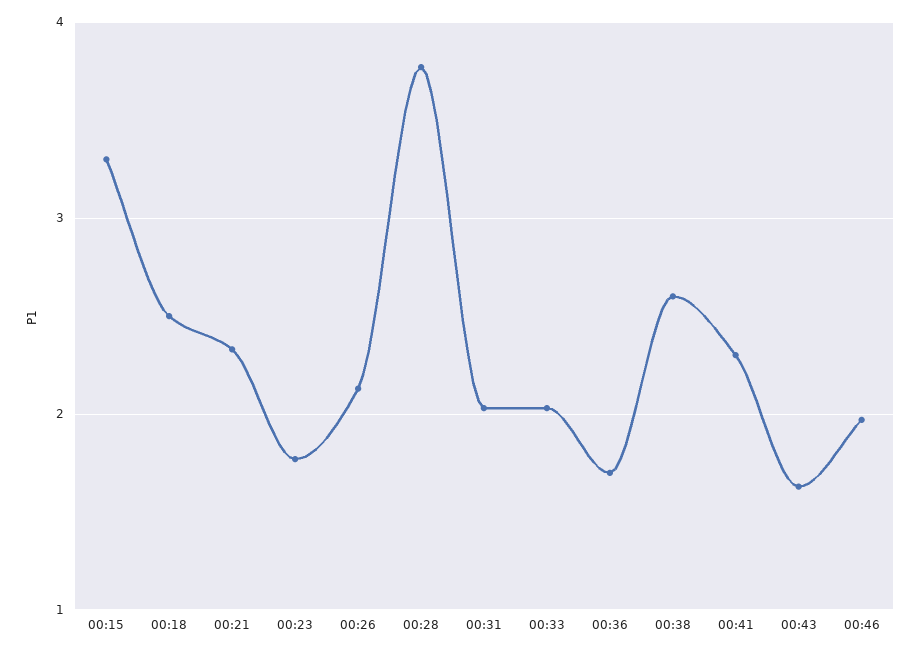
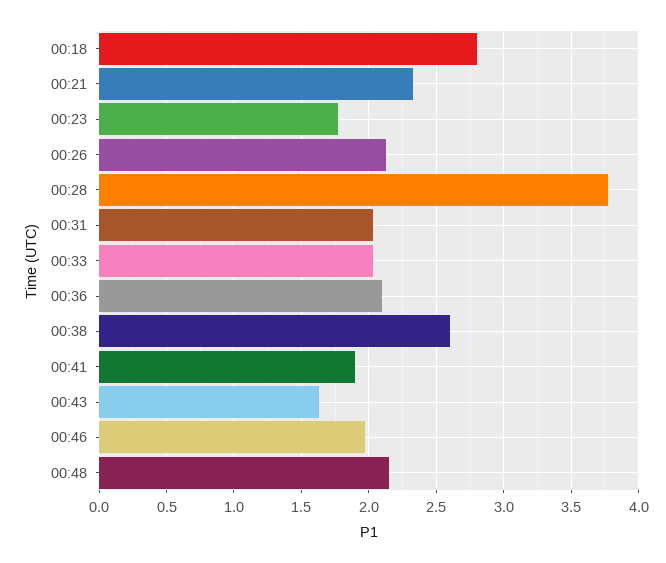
00:15: 3.3 -> none
00:18: 2.5 -> 2.8
00:36: 1.7 -> 2.1
00:41: 2.3 -> 1.9
00:48: none -> 2.15

